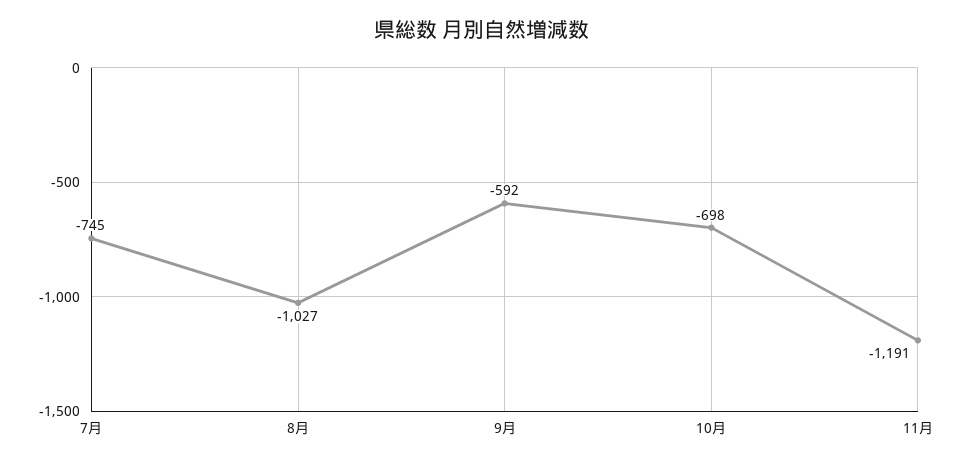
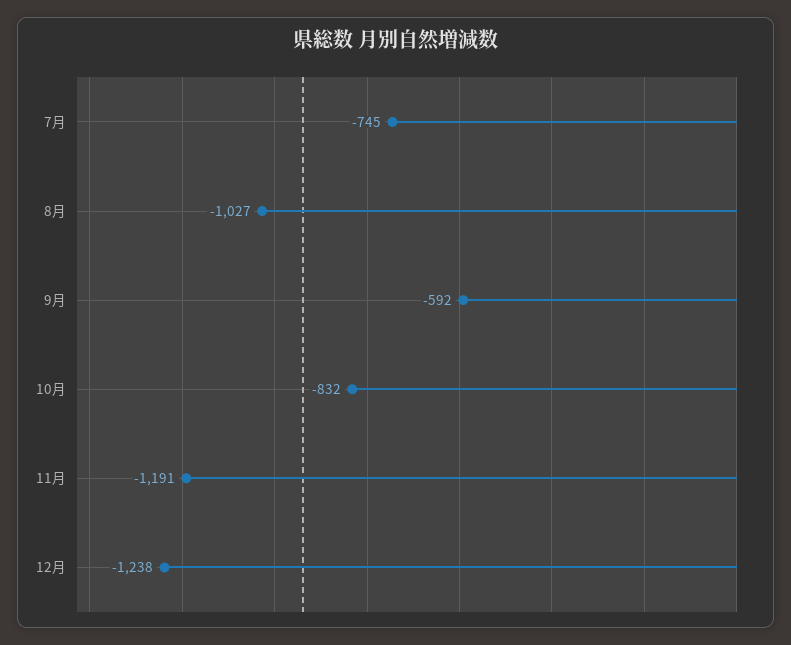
10月: -698 -> -832
12月: none -> -1238

